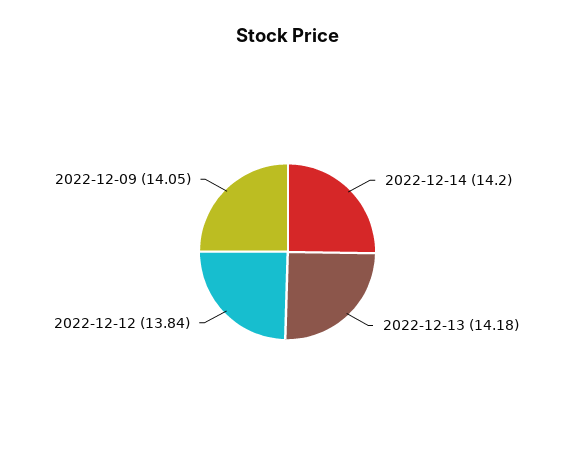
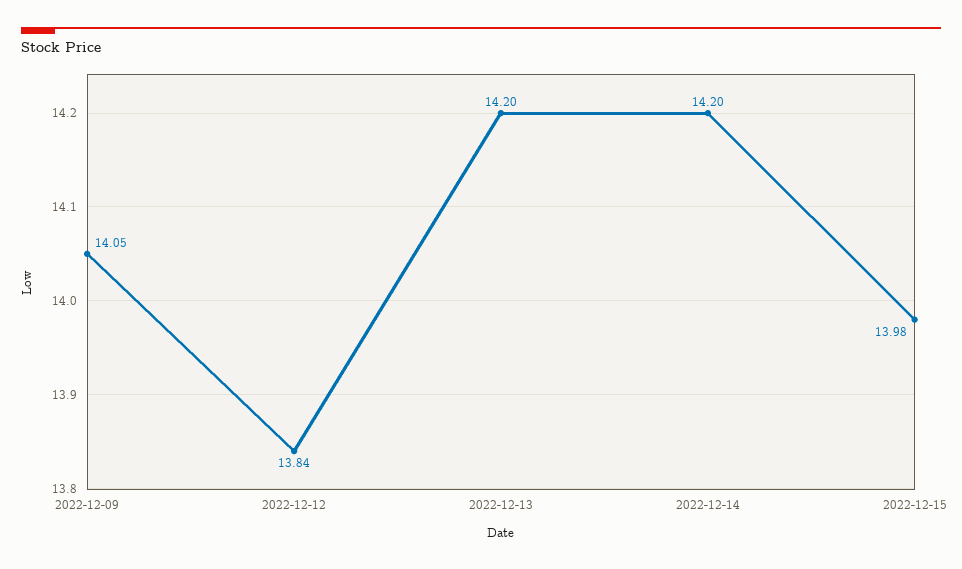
2022-12-13: 14.18 -> 14.2
2022-12-15: none -> 13.98

